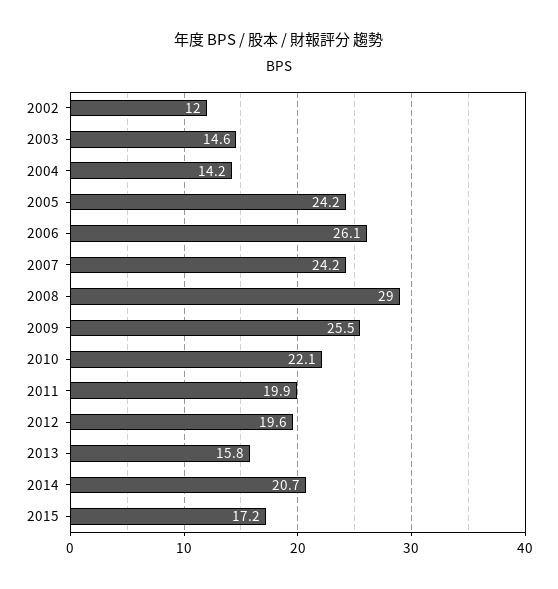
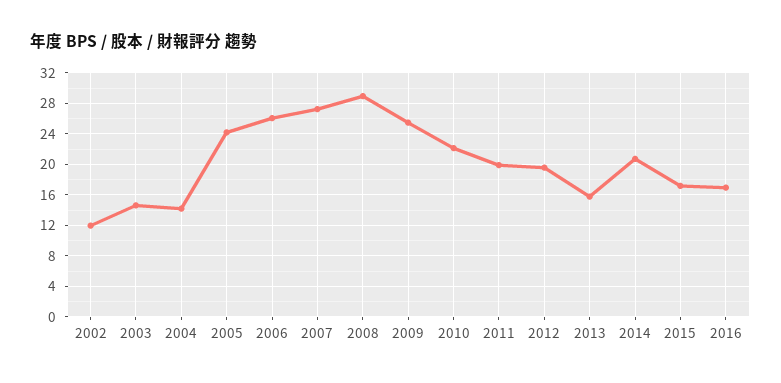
2007: 24.2 -> 27
2016: none -> 17

